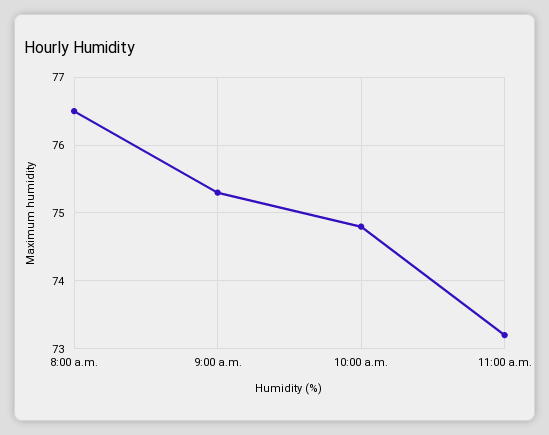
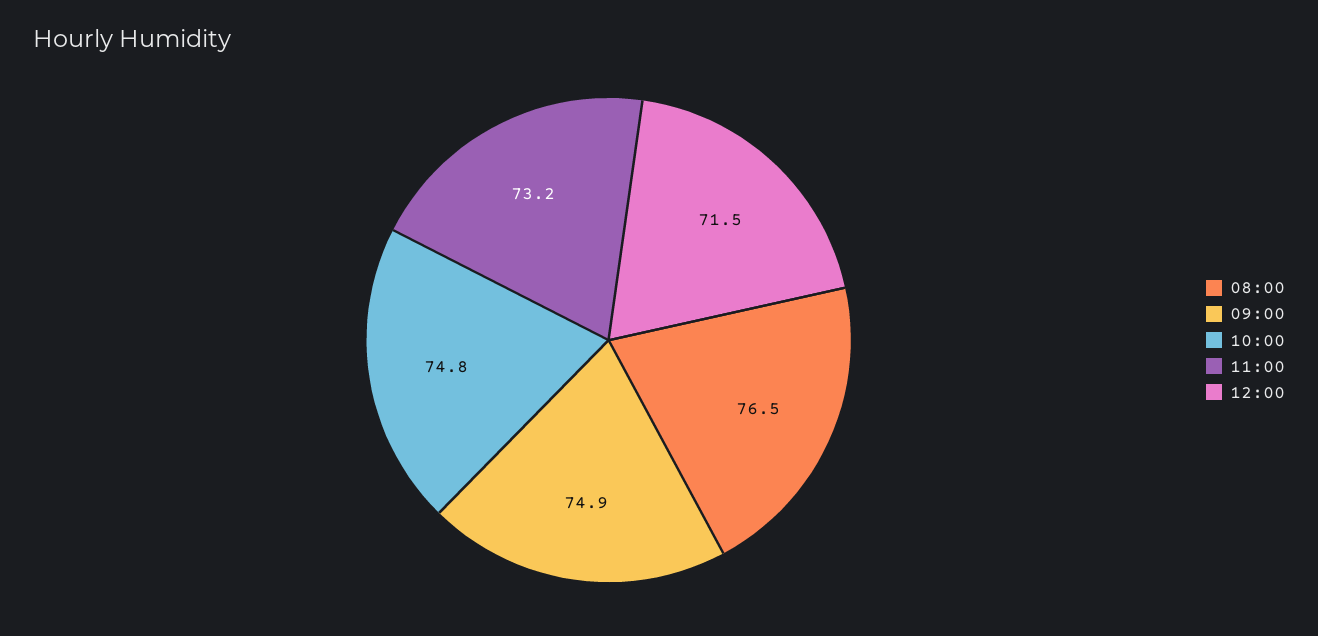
9:00 a.m.: 75.3 -> 74.9
12:00: none -> 71.5

